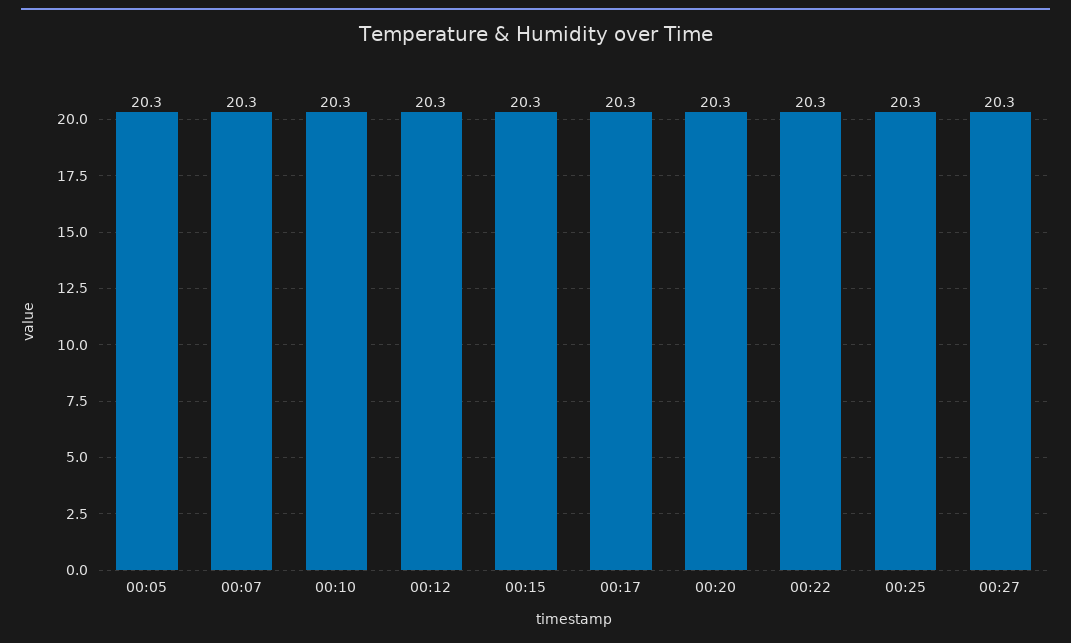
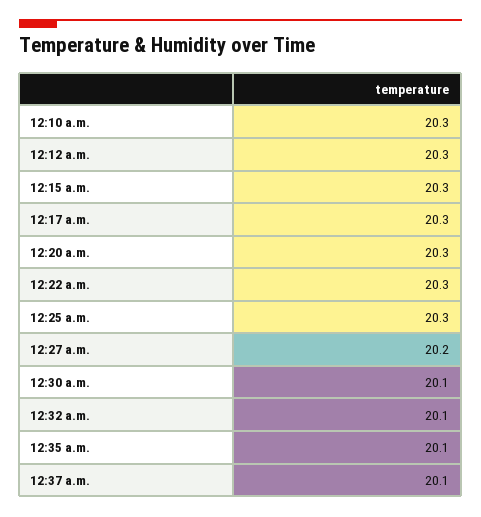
00:05: 20.3 -> none
00:07: 20.3 -> none
00:27: 20.3 -> 20.2
12:30 a.m.: none -> 20.1
12:32 a.m.: none -> 20.1
12:35 a.m.: none -> 20.1
12:37 a.m.: none -> 20.1

